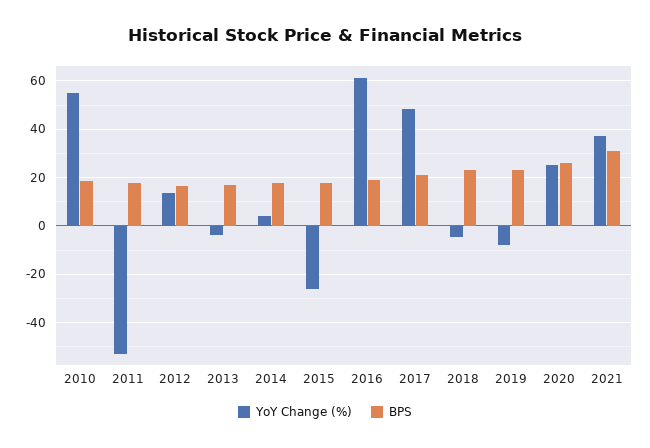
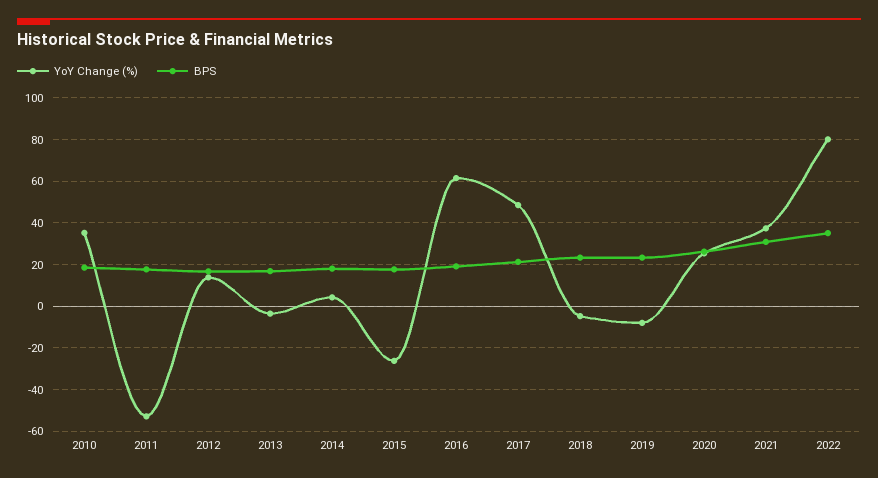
YoY Change (%), 2010: 55 -> 35
YoY Change (%), 2022: none -> 80
BPS, 2022: none -> 35

